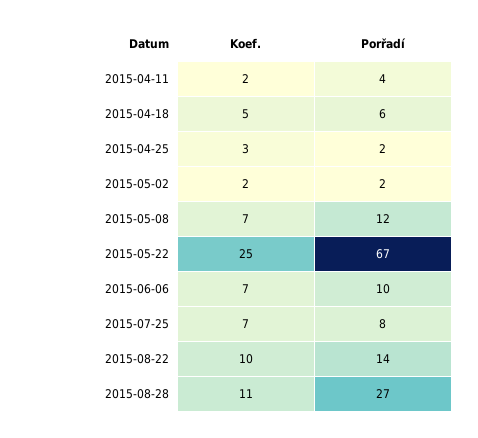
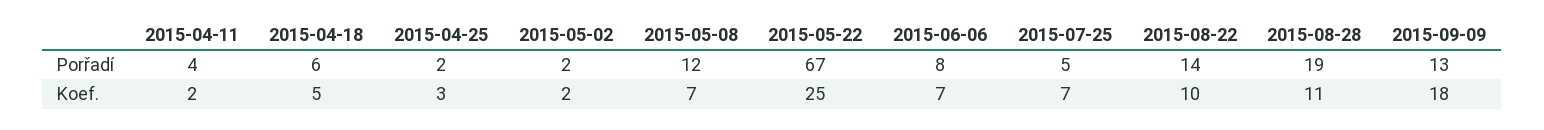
Porřadí, 2015-06-06: 10 -> 8
Porřadí, 2015-07-25: 8 -> 5
Porřadí, 2015-08-28: 27 -> 19
Porřadí, 2015-09-09: none -> 13
Koef., 2015-09-09: none -> 18

